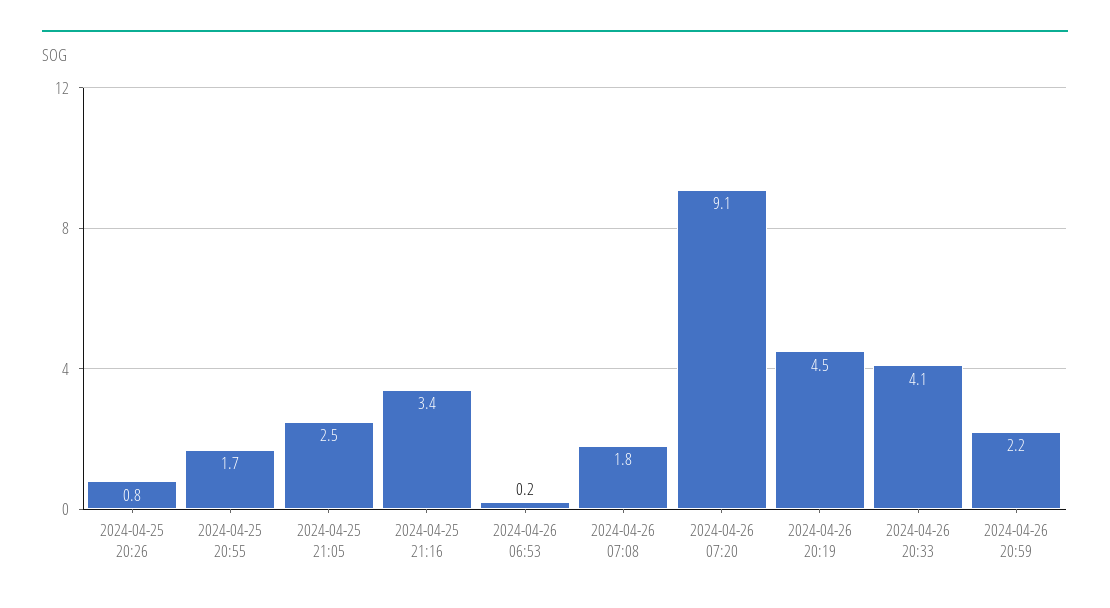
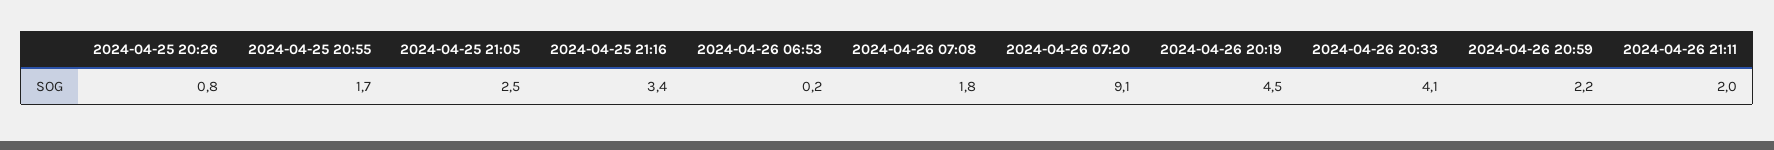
2024-04-26 21:11: none -> 2

